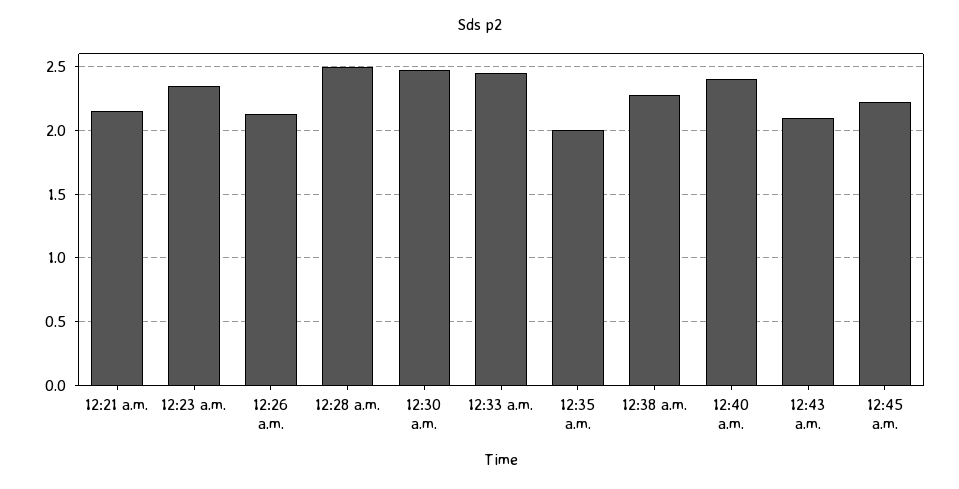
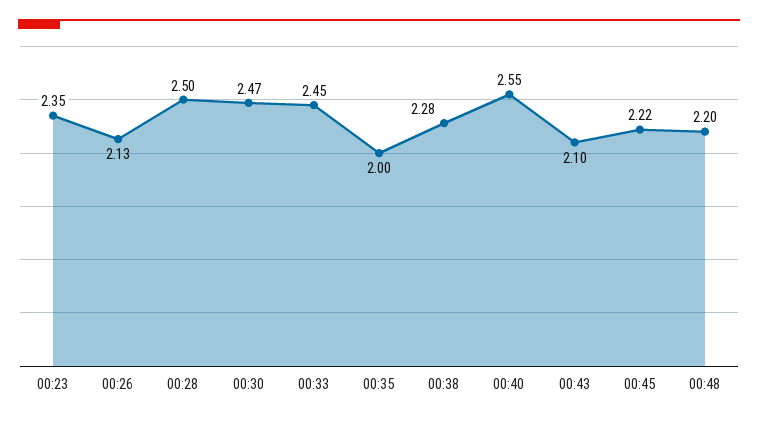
12:21 a.m.: 2.15 -> none
12:40 a.m.: 2.4 -> 2.55
00:48: none -> 2.2

